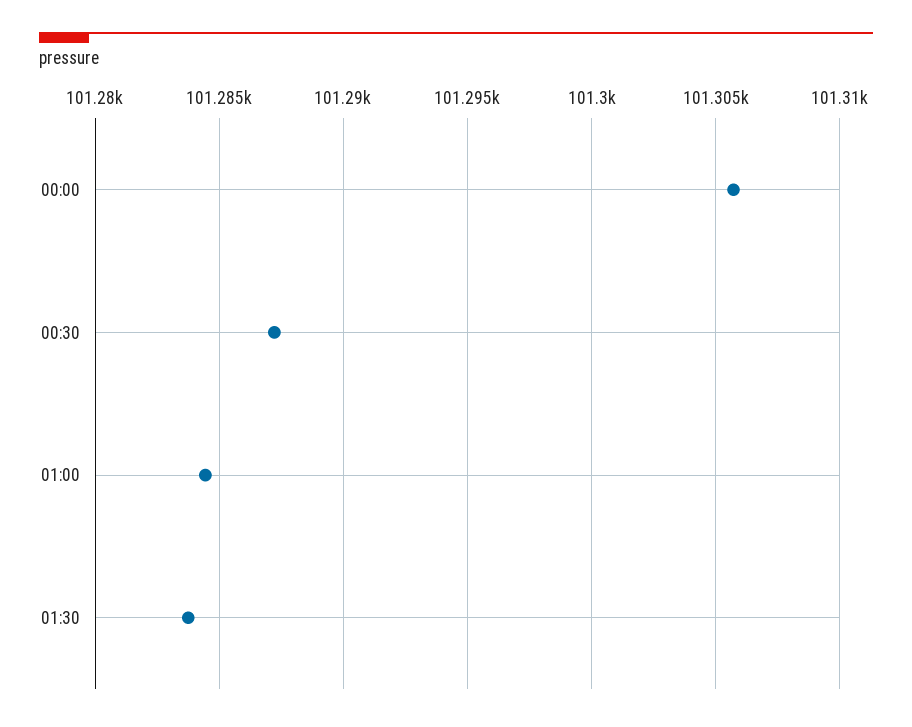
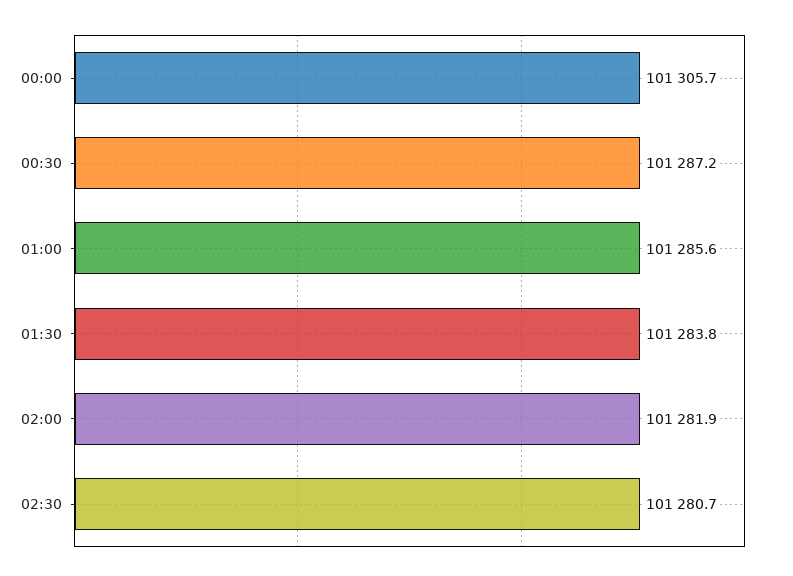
01:00: 101284.5 -> 101285.6
02:00: none -> 101281.9
02:30: none -> 101280.7

